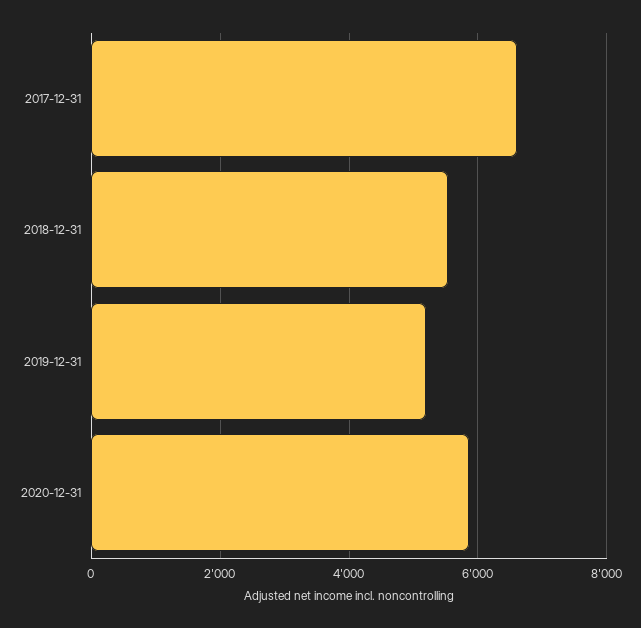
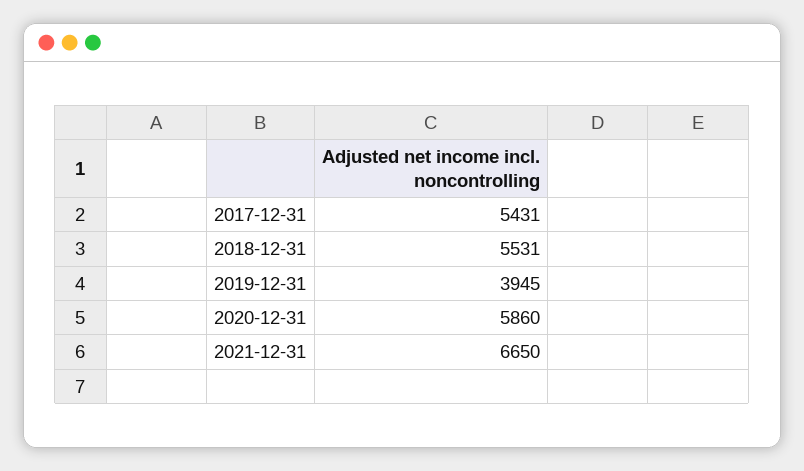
2017-12-31: 6600 -> 5431
2019-12-31: 5200 -> 3945
2021-12-31: none -> 6650

